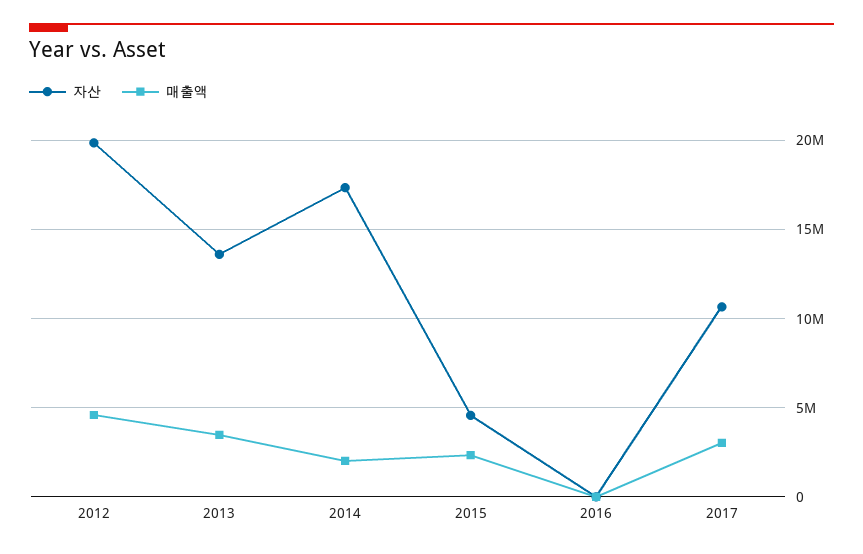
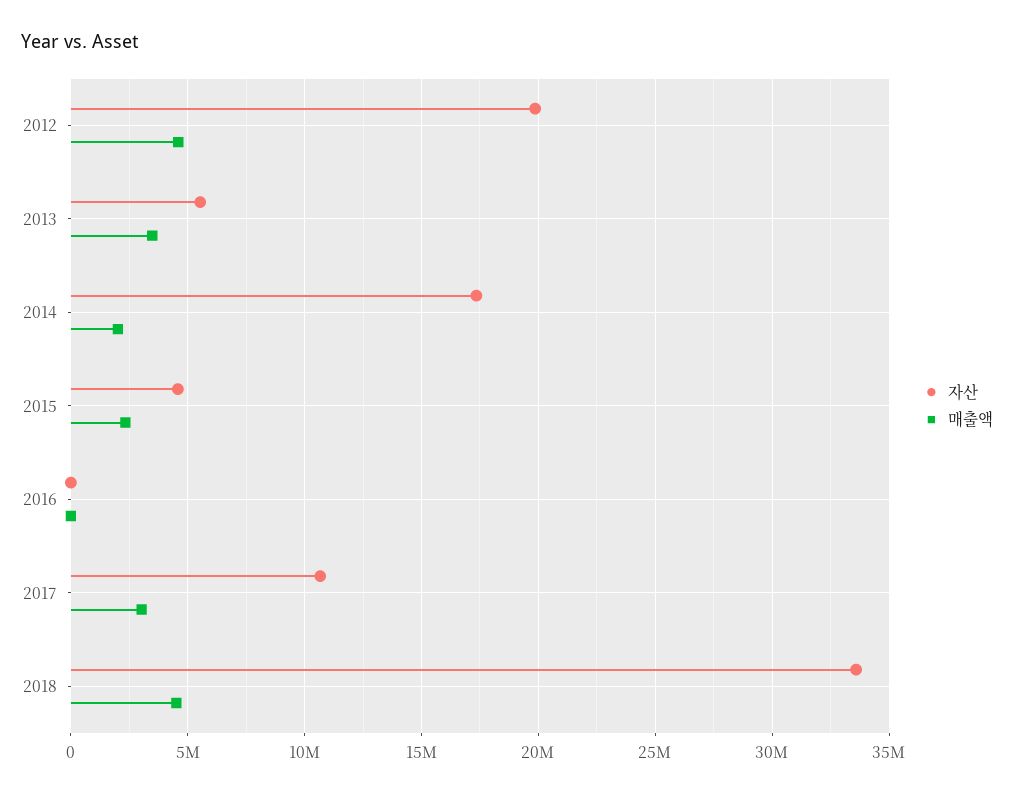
자산, 2013: 13500000 -> 5500000
자산, 2018: none -> 33500000
매출액, 2018: none -> 4500000

